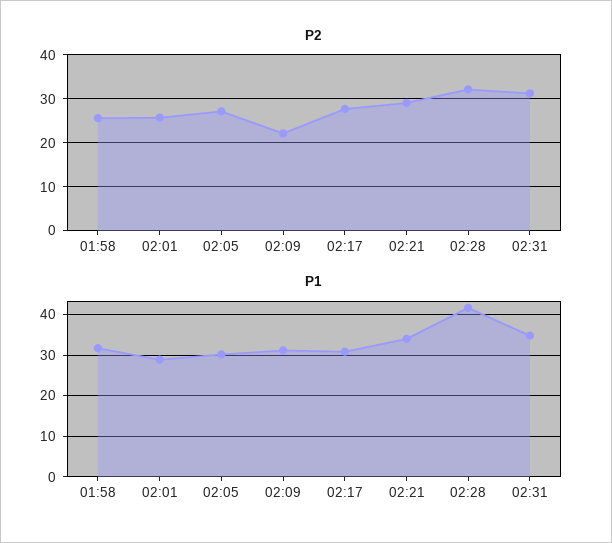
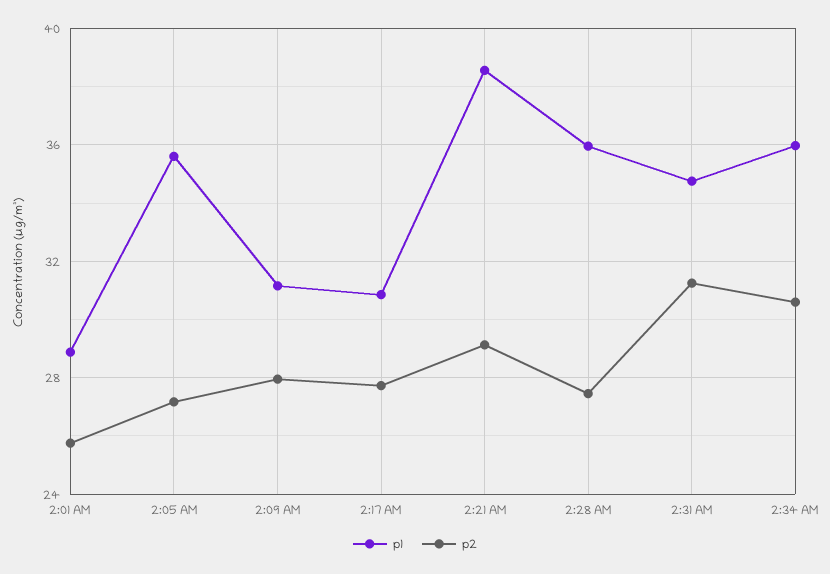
P2, 01:58: 26 -> none
P2, 02:09: 22 -> 28
P2, 02:28: 32 -> 27.5
P1, 01:58: 32 -> none
P1, 02:05: 30 -> 35.5
P1, 02:21: 34 -> 38.5
P1, 02:28: 42 -> 36
P1, 2:34 AM: none -> 36
P2, 2:34 AM: none -> 30.5

